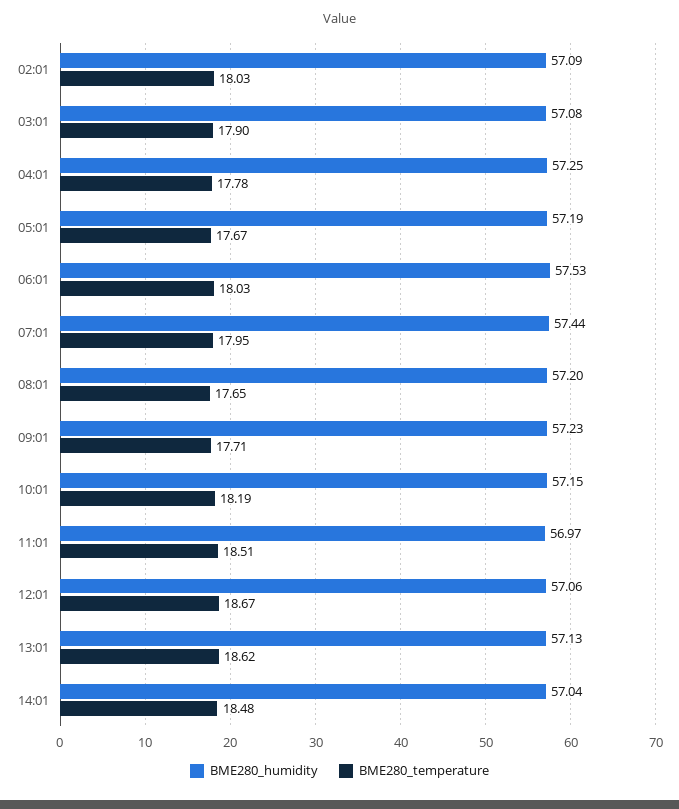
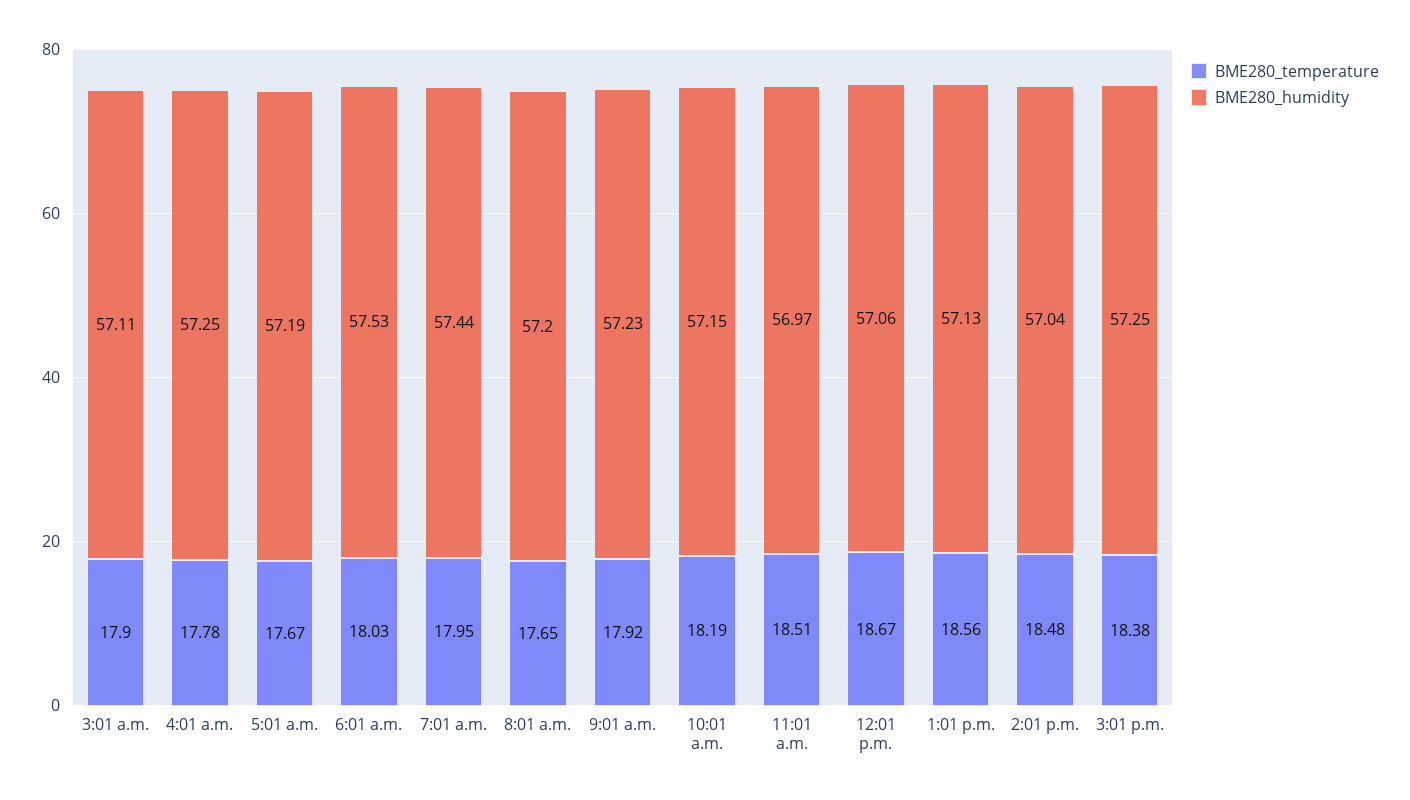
BME280_humidity, 02:01: 57.09 -> none
BME280_temperature, 02:01: 18.03 -> none
BME280_humidity, 03:01: 57.08 -> 57.11
BME280_temperature, 09:01: 17.71 -> 17.92
BME280_temperature, 13:01: 18.62 -> 18.56
BME280_temperature, 3:01 p.m.: none -> 18.38
BME280_humidity, 3:01 p.m.: none -> 57.25

